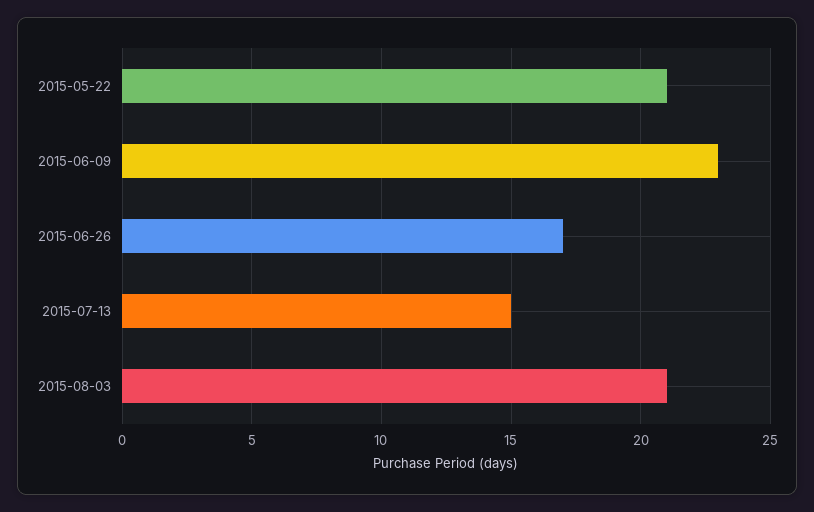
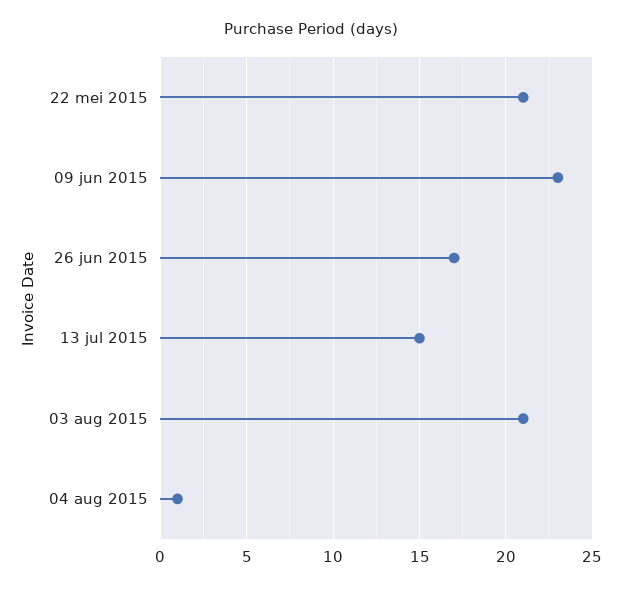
04 aug 2015: none -> 1

